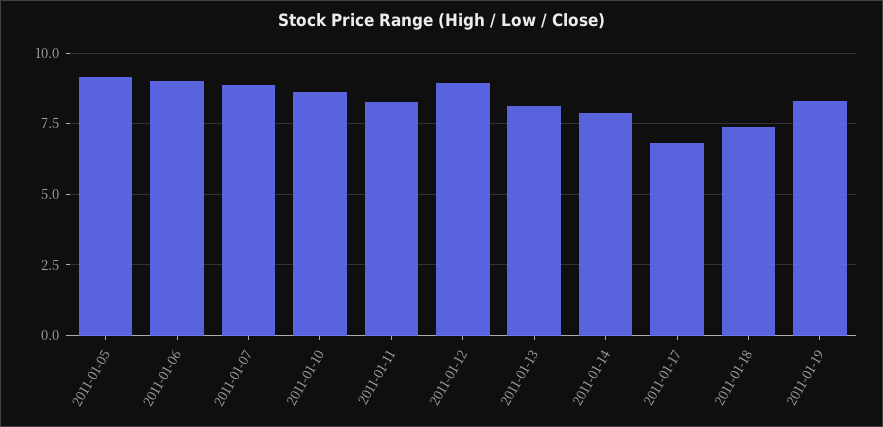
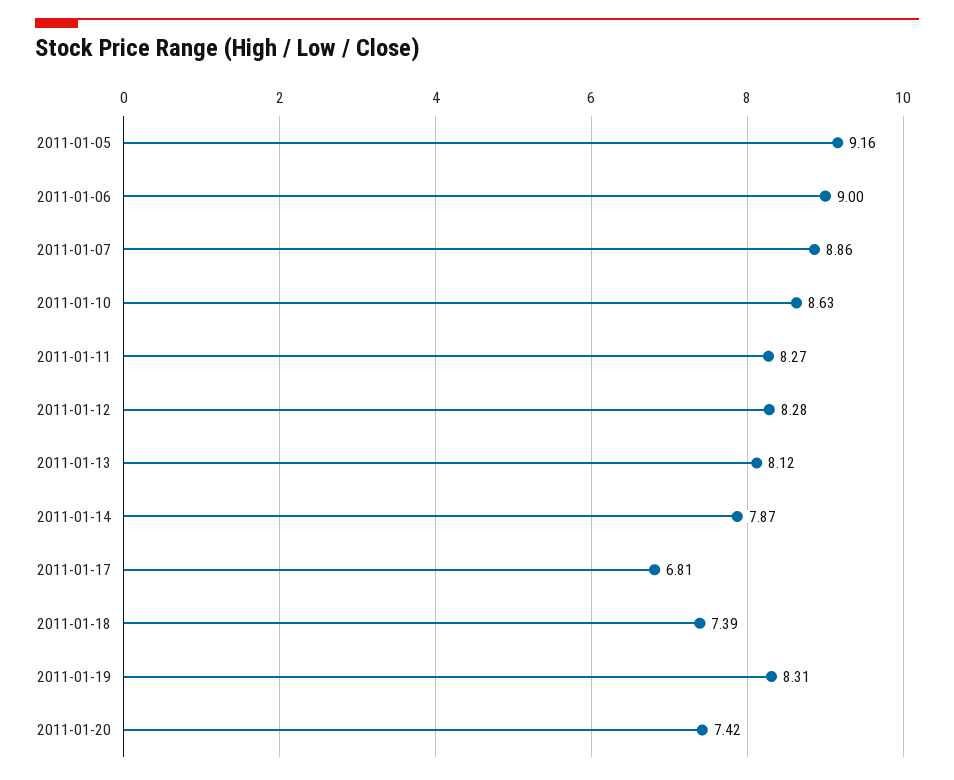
2011-01-12: 9 -> 8.28
2011-01-20: none -> 7.42

